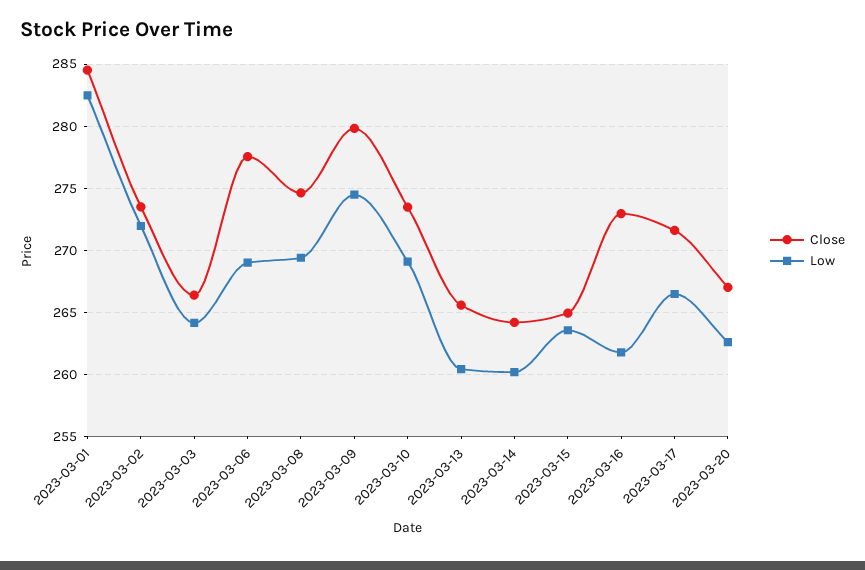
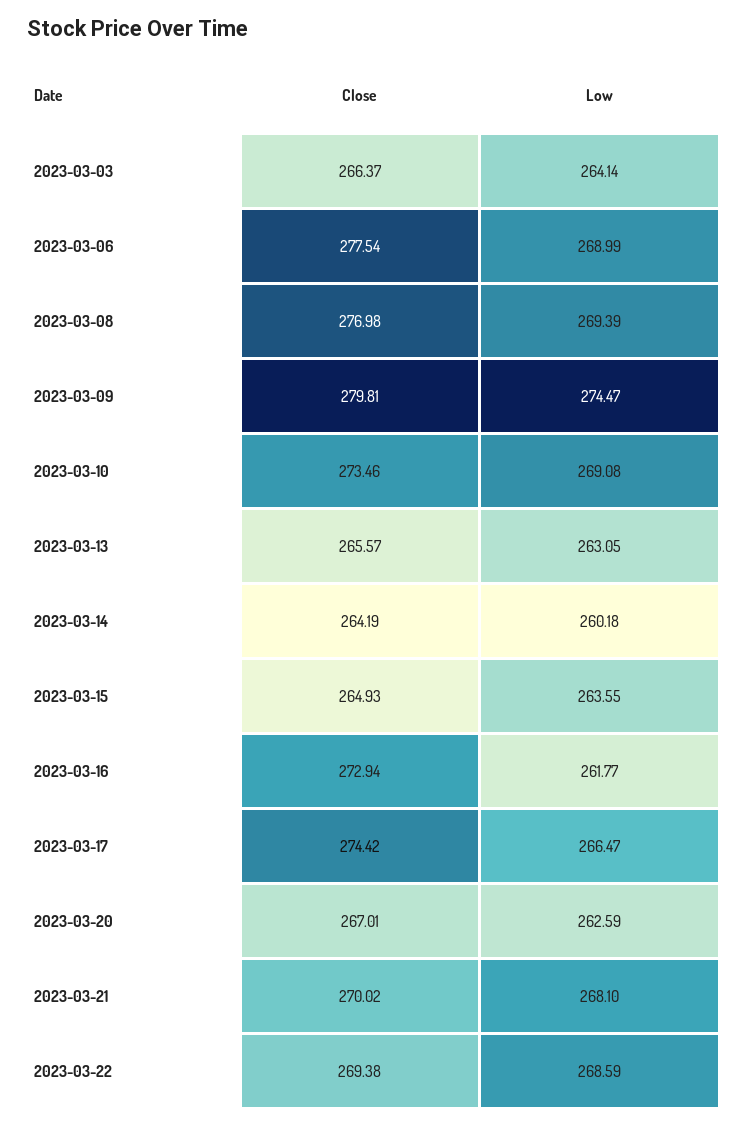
Close, 2023-03-01: 284.5 -> none
Low, 2023-03-01: 282.5 -> none
Close, 2023-03-02: 273.5 -> none
Low, 2023-03-02: 272 -> none
Close, 2023-03-08: 274.5 -> 276.98
Low, 2023-03-13: 260.5 -> 263.05
Close, 2023-03-17: 271.5 -> 274.42
Close, 2023-03-21: none -> 270.02
Low, 2023-03-21: none -> 268.1
Close, 2023-03-22: none -> 269.38
Low, 2023-03-22: none -> 268.59

